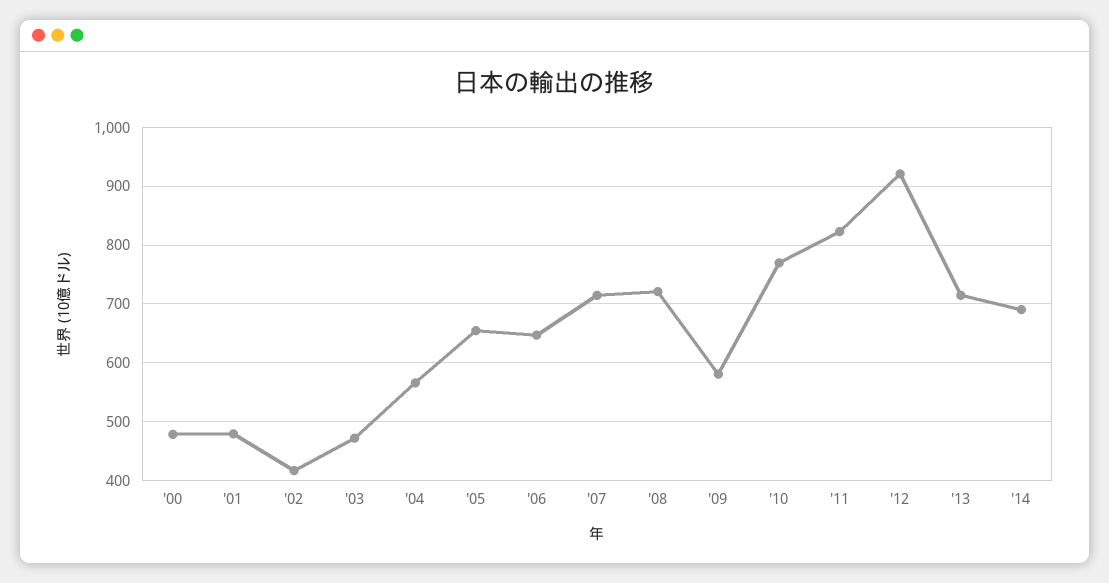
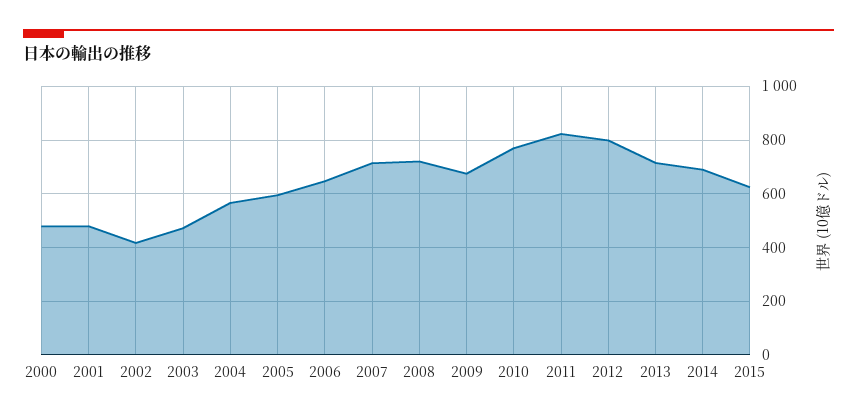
'05: 660 -> 600
'09: 580 -> 675
'12: 920 -> 800
2015: none -> 625

